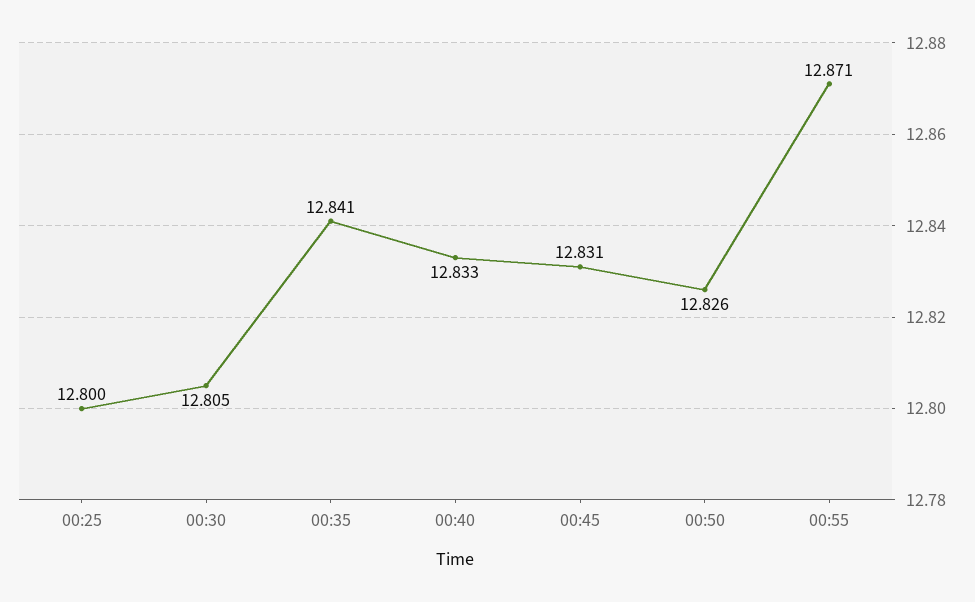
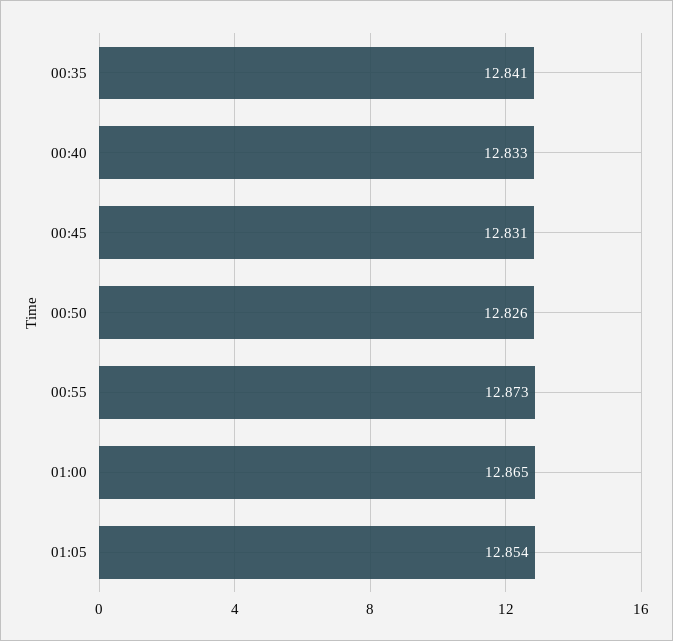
00:25: 12.8 -> none
00:30: 12.805 -> none
00:55: 12.871 -> 12.873
01:00: none -> 12.865
01:05: none -> 12.854

